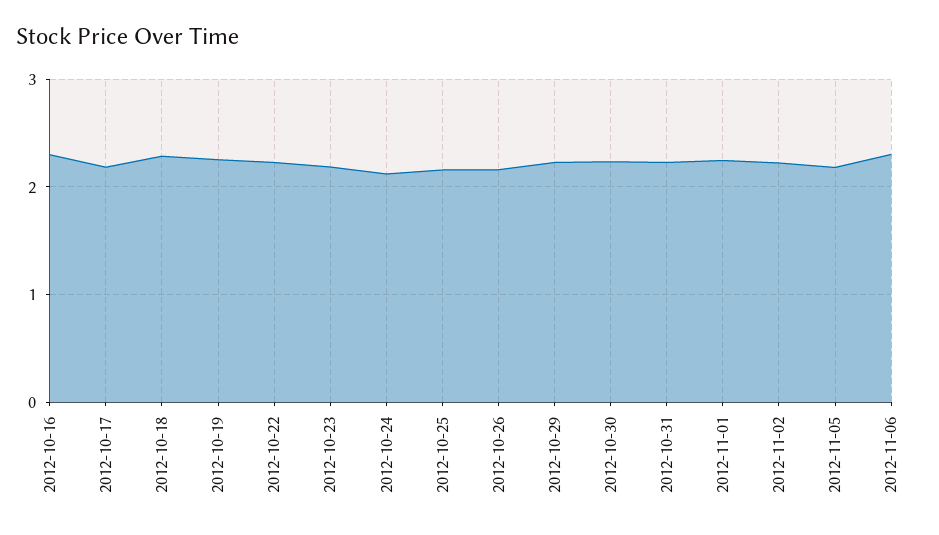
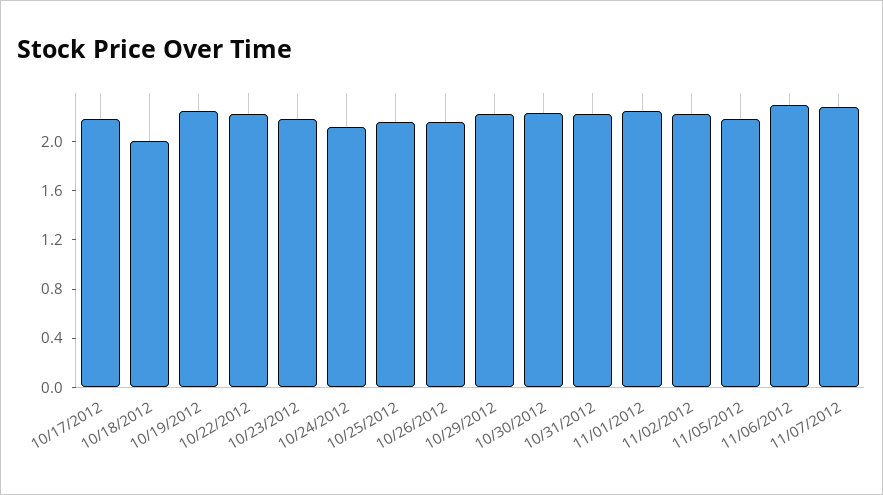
2012-10-16: 2.3 -> none
2012-10-18: 2.3 -> 2
11/07/2012: none -> 2.3

